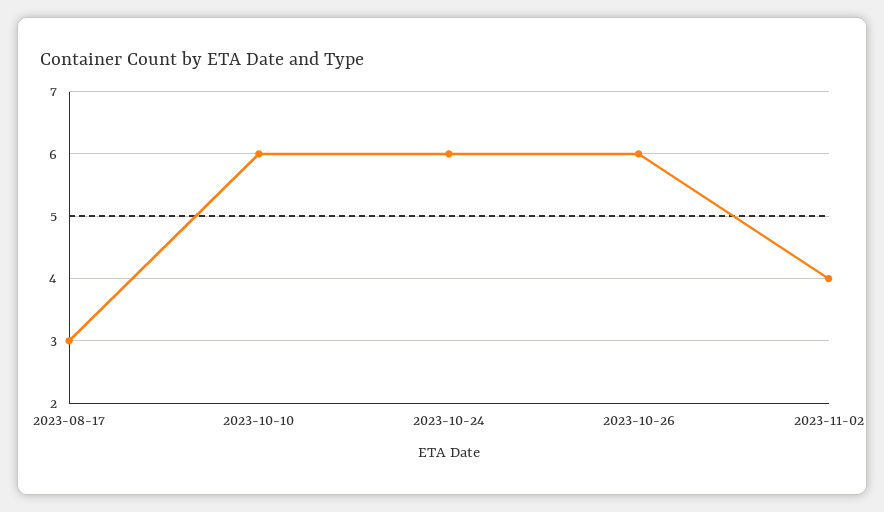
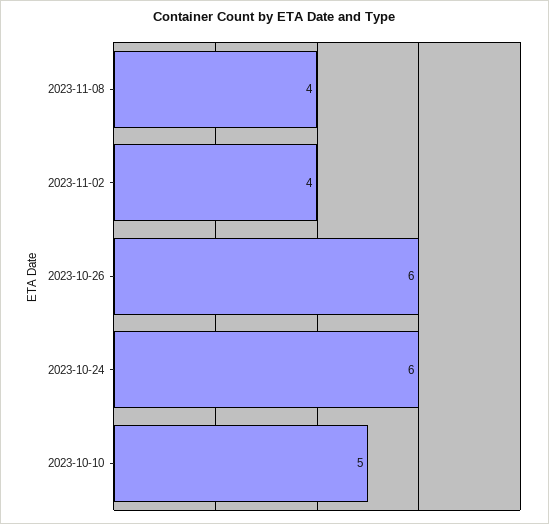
2023-08-17: 3 -> none
2023-10-10: 6 -> 5
2023-11-08: none -> 4

